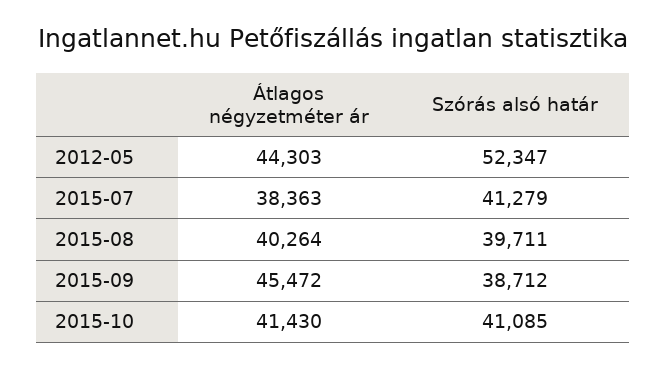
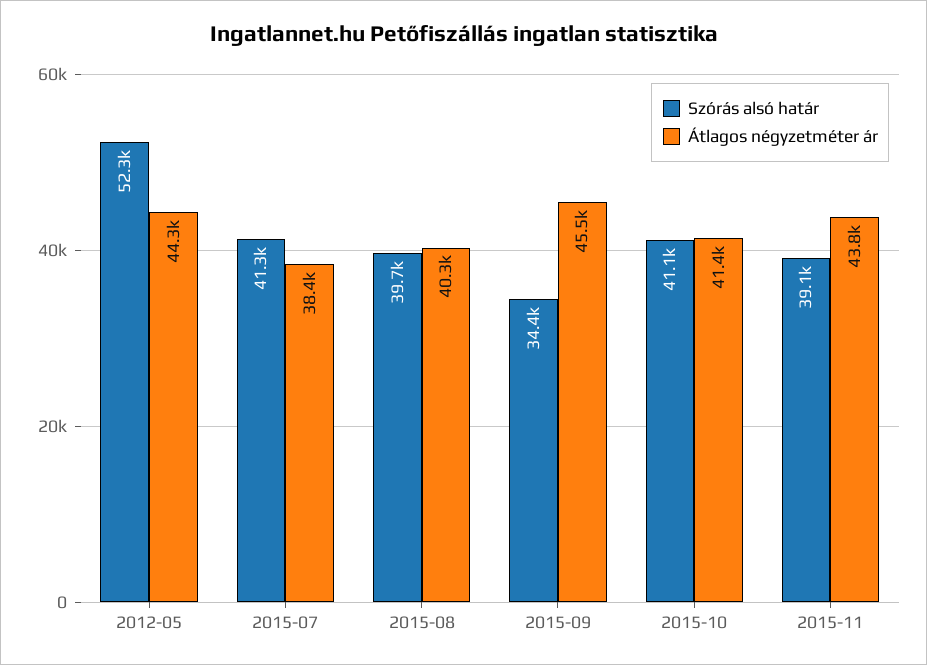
Szórás alsó határ, 2015-09: 38712 -> 34400
Szórás alsó határ, 2015-11: none -> 39100
Átlagos négyzetméter ár, 2015-11: none -> 43800

